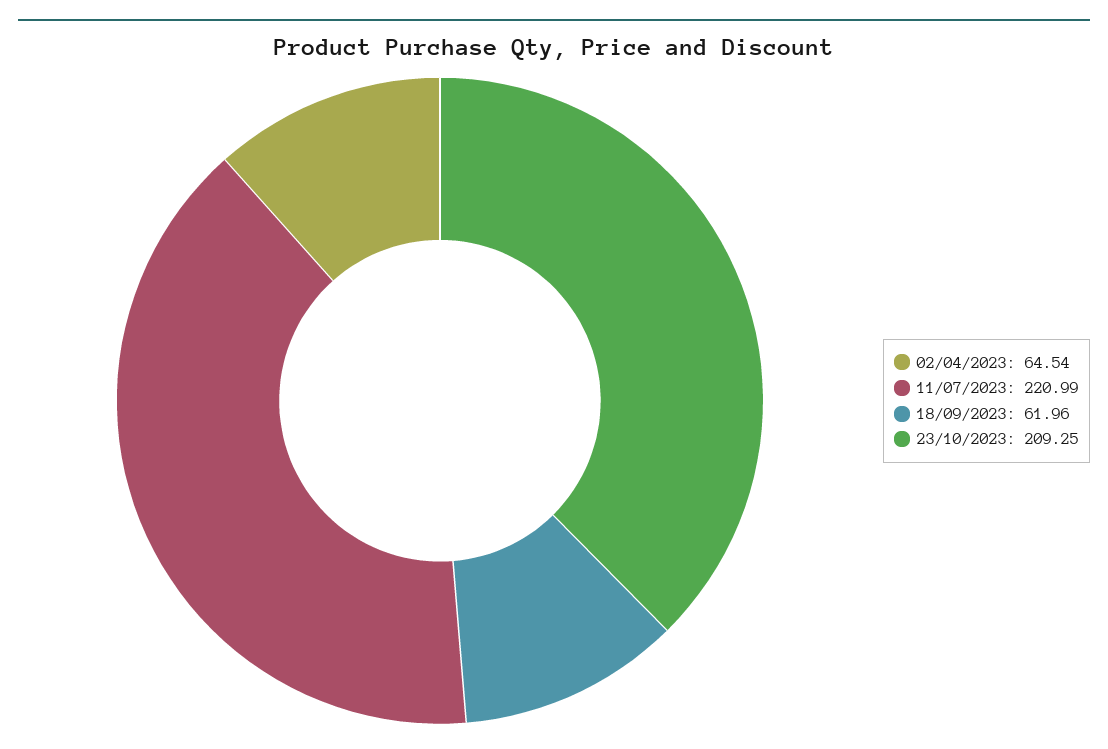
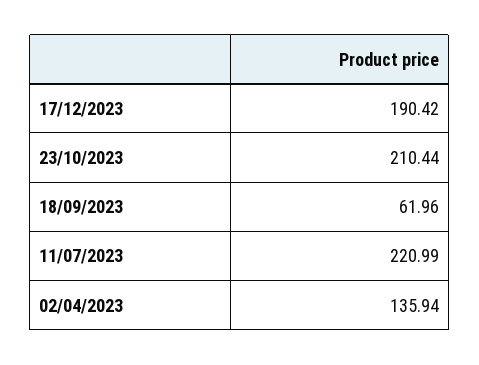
02/04/2023: 64.54 -> 135.94
23/10/2023: 209.25 -> 210.44
17/12/2023: none -> 190.42

